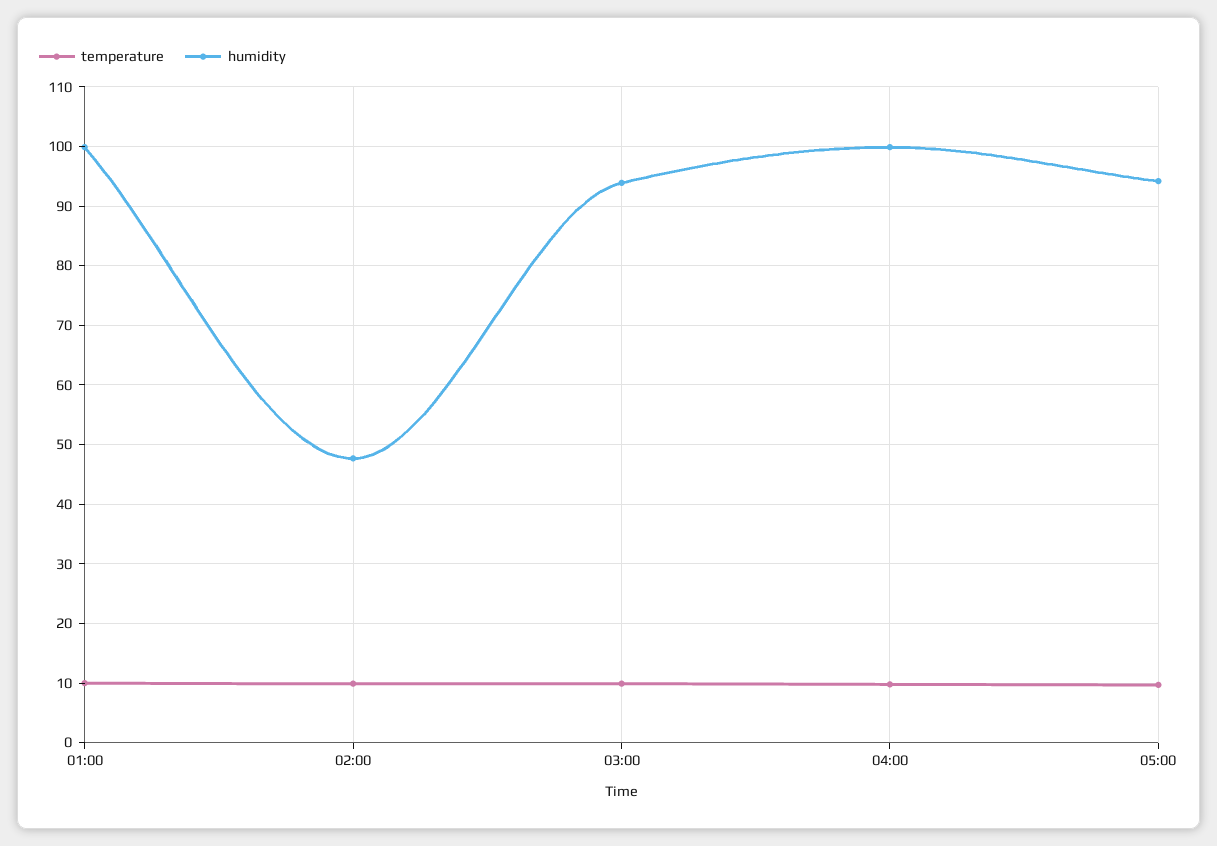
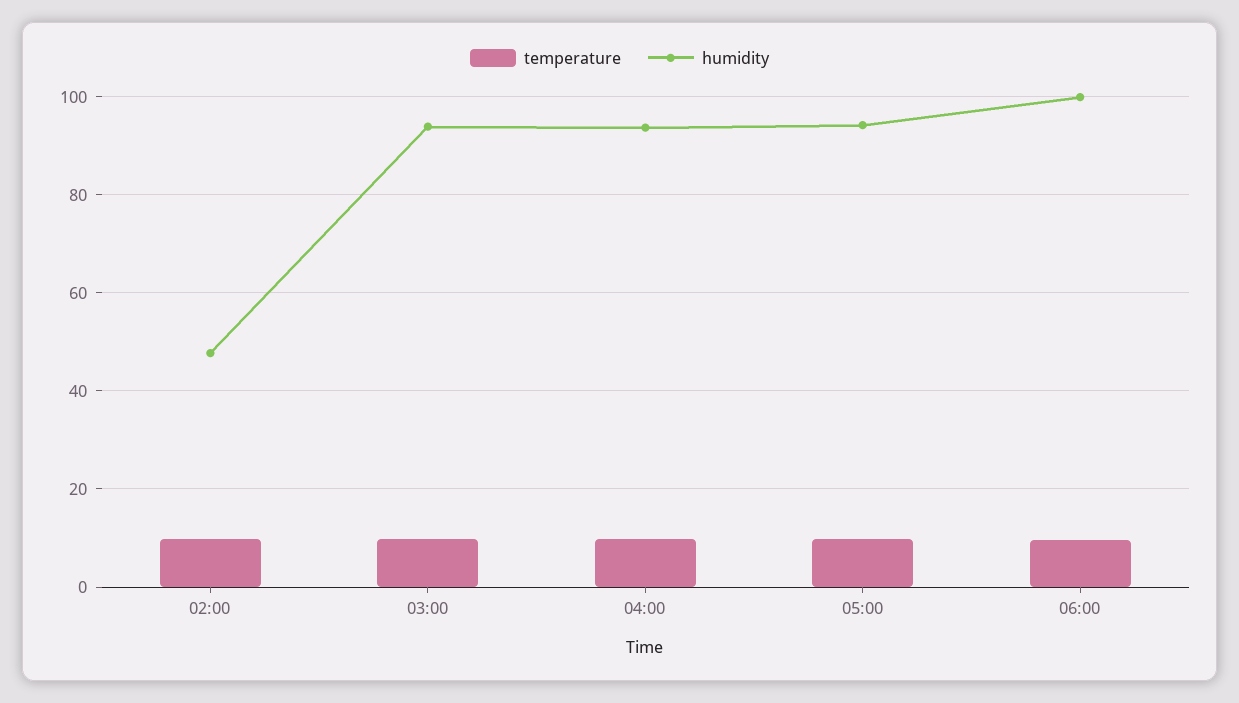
temperature, 01:00: 10 -> none
humidity, 01:00: 100 -> none
humidity, 04:00: 100 -> 94
temperature, 06:00: none -> 10
humidity, 06:00: none -> 100

